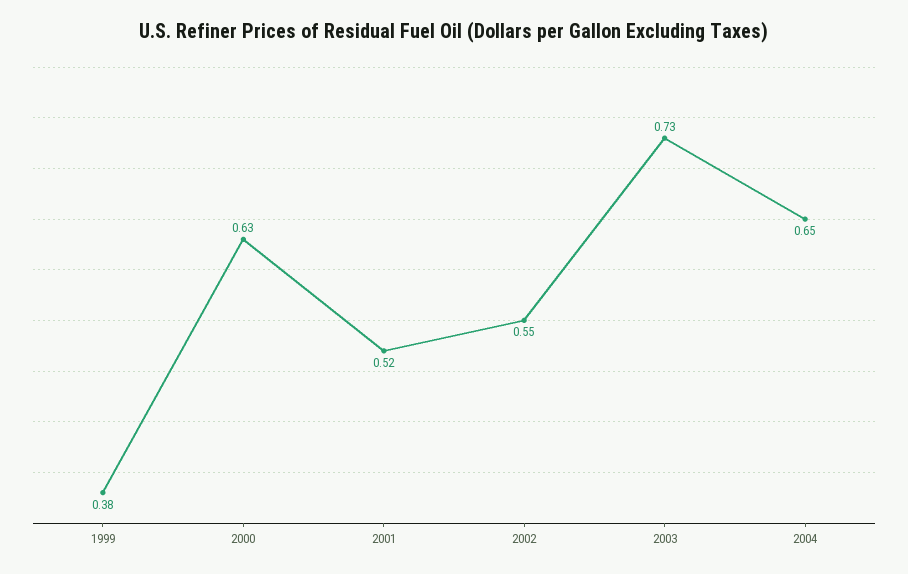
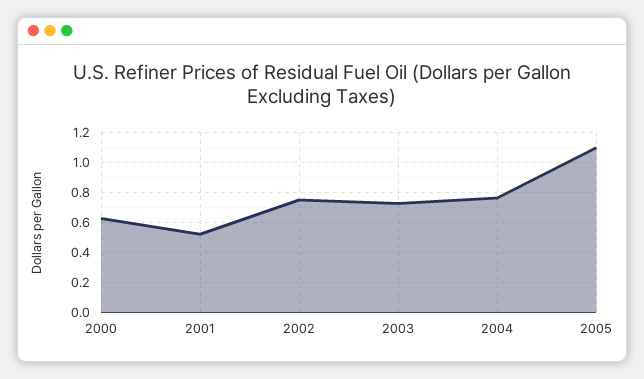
1999: 0.38 -> none
2002: 0.55 -> 0.75
2004: 0.65 -> 0.75
2005: none -> 1.1

